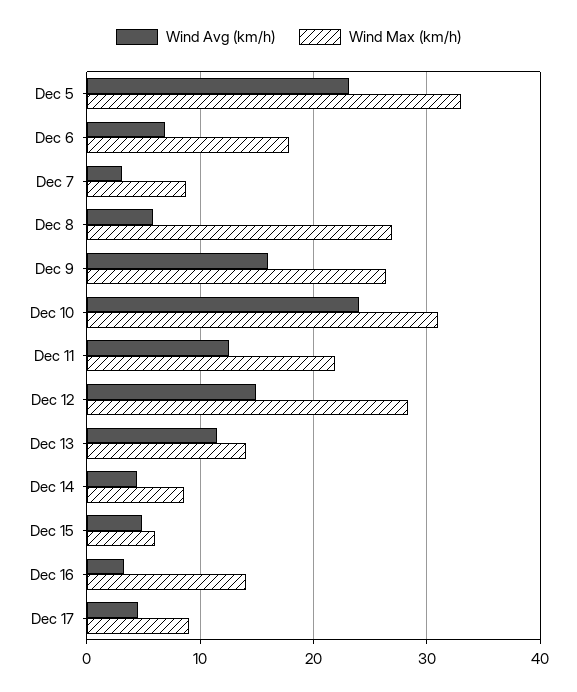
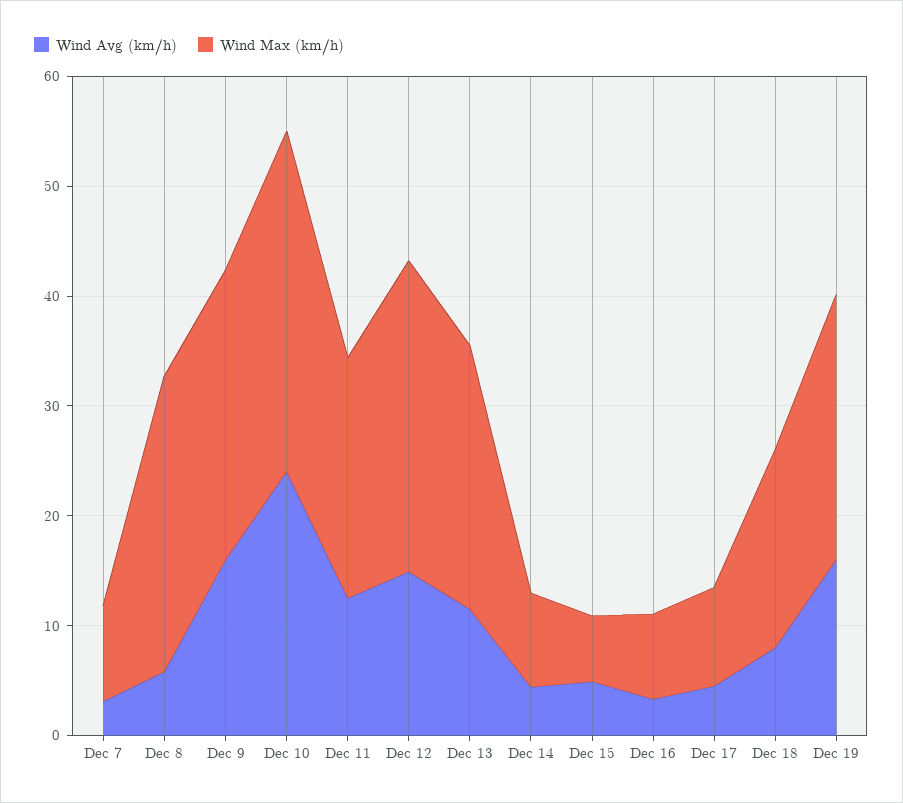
Wind Avg (km/h), Dec 5: 23 -> none
Wind Max (km/h), Dec 5: 33 -> none
Wind Avg (km/h), Dec 6: 7 -> none
Wind Max (km/h), Dec 6: 18 -> none
Wind Max (km/h), Dec 13: 14 -> 24
Wind Max (km/h), Dec 16: 14 -> 8
Wind Avg (km/h), Dec 18: none -> 8
Wind Max (km/h), Dec 18: none -> 18
Wind Avg (km/h), Dec 19: none -> 16
Wind Max (km/h), Dec 19: none -> 24

